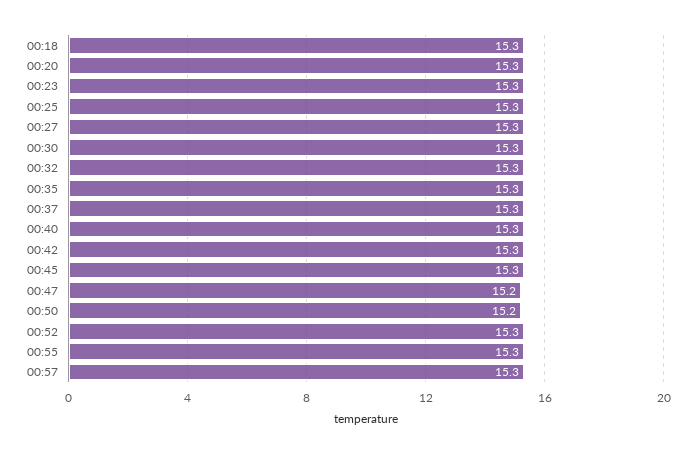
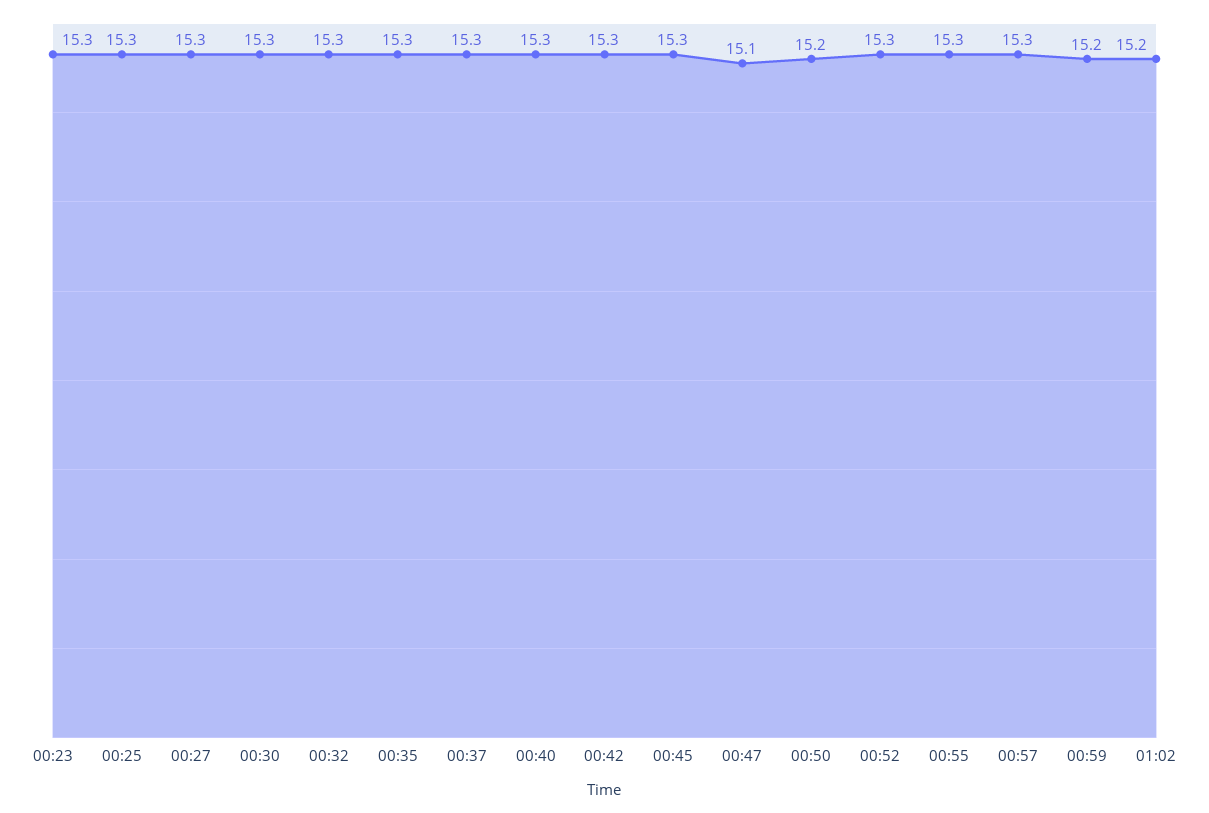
00:18: 15.3 -> none
00:20: 15.3 -> none
00:47: 15.2 -> 15.1
00:59: none -> 15.2
01:02: none -> 15.2

